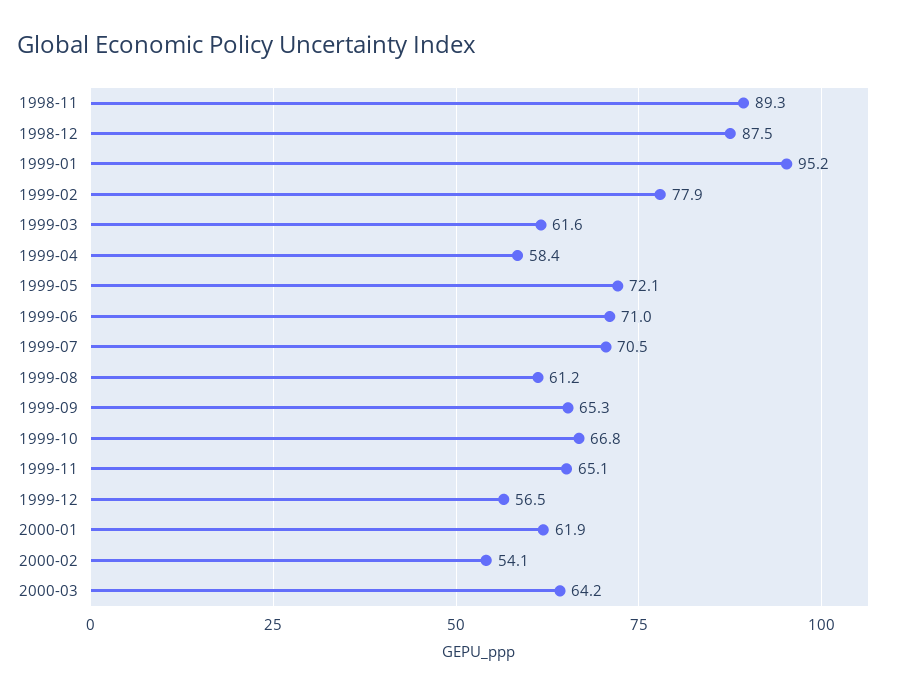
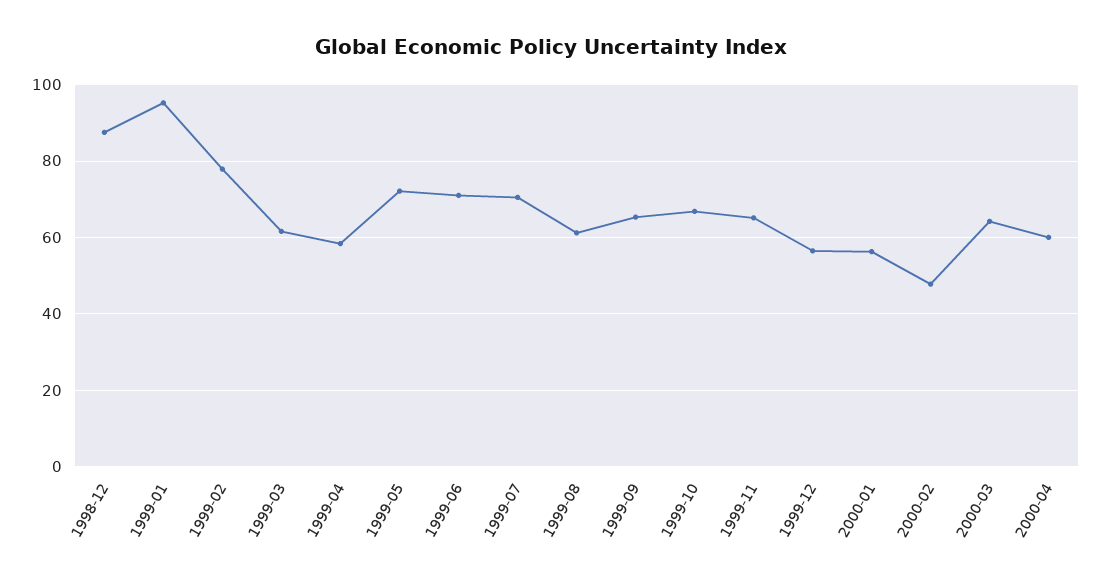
1998-11: 89.3 -> none
2000-01: 61.9 -> 56
2000-02: 54.1 -> 48
2000-04: none -> 60

